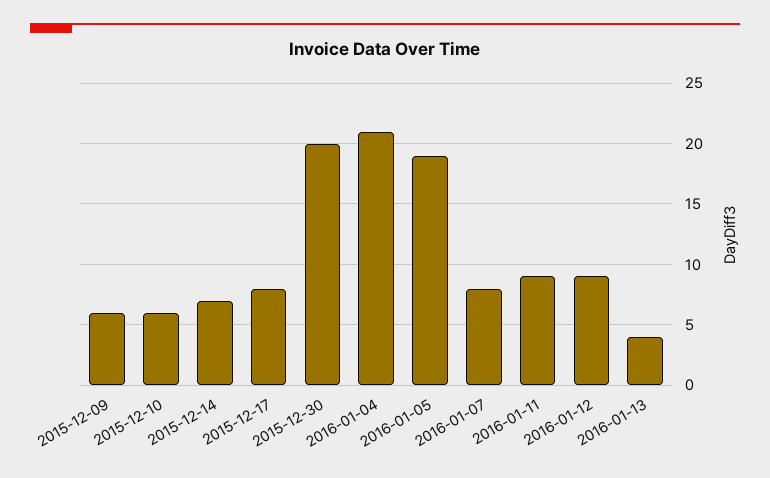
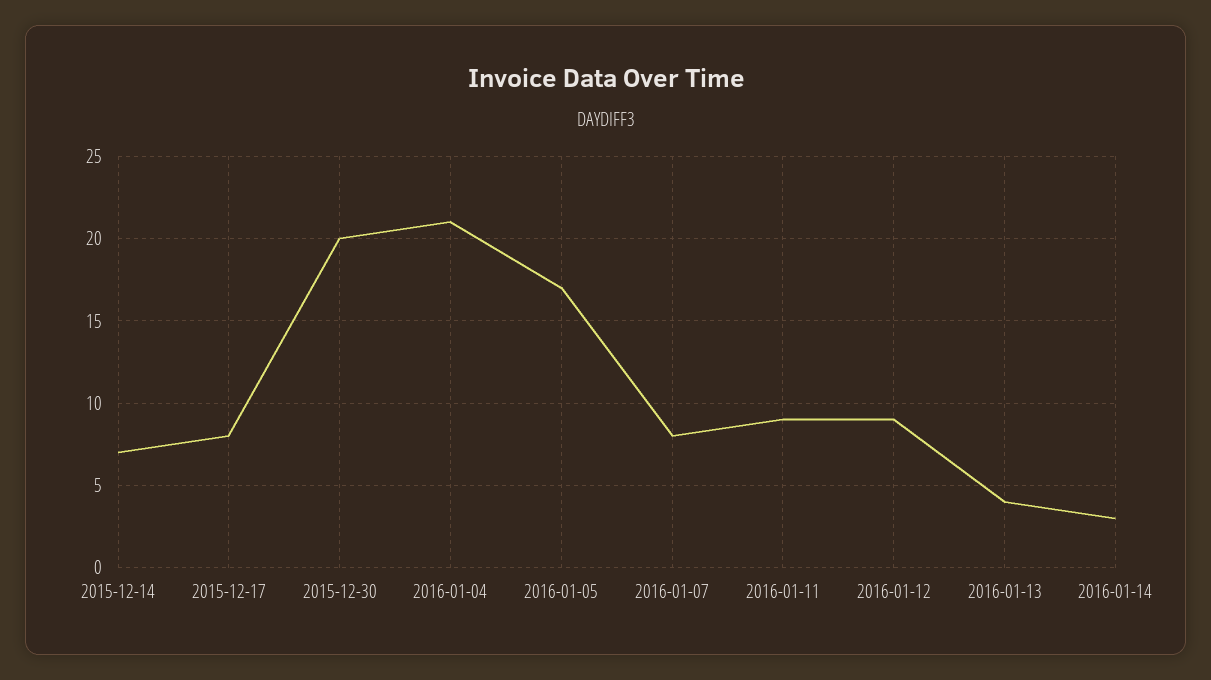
2015-12-09: 6 -> none
2015-12-10: 6 -> none
2016-01-05: 19 -> 17
2016-01-14: none -> 3

